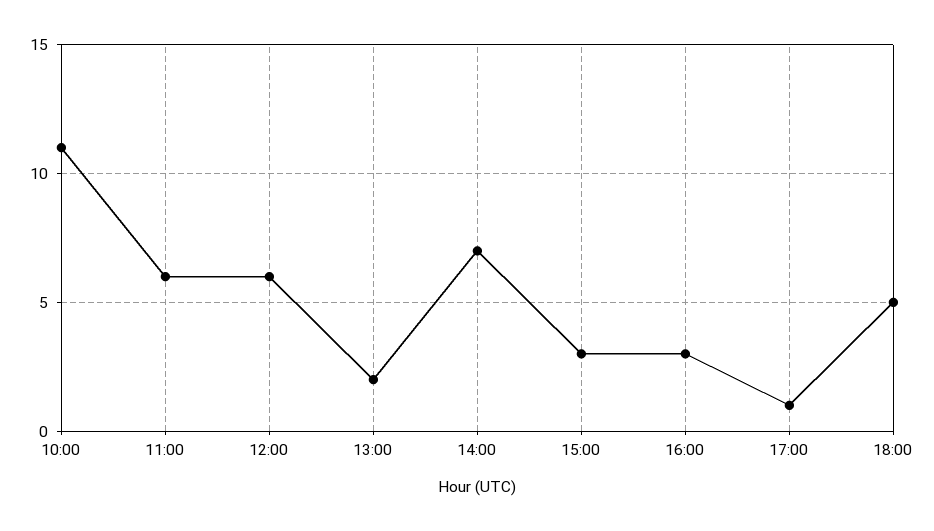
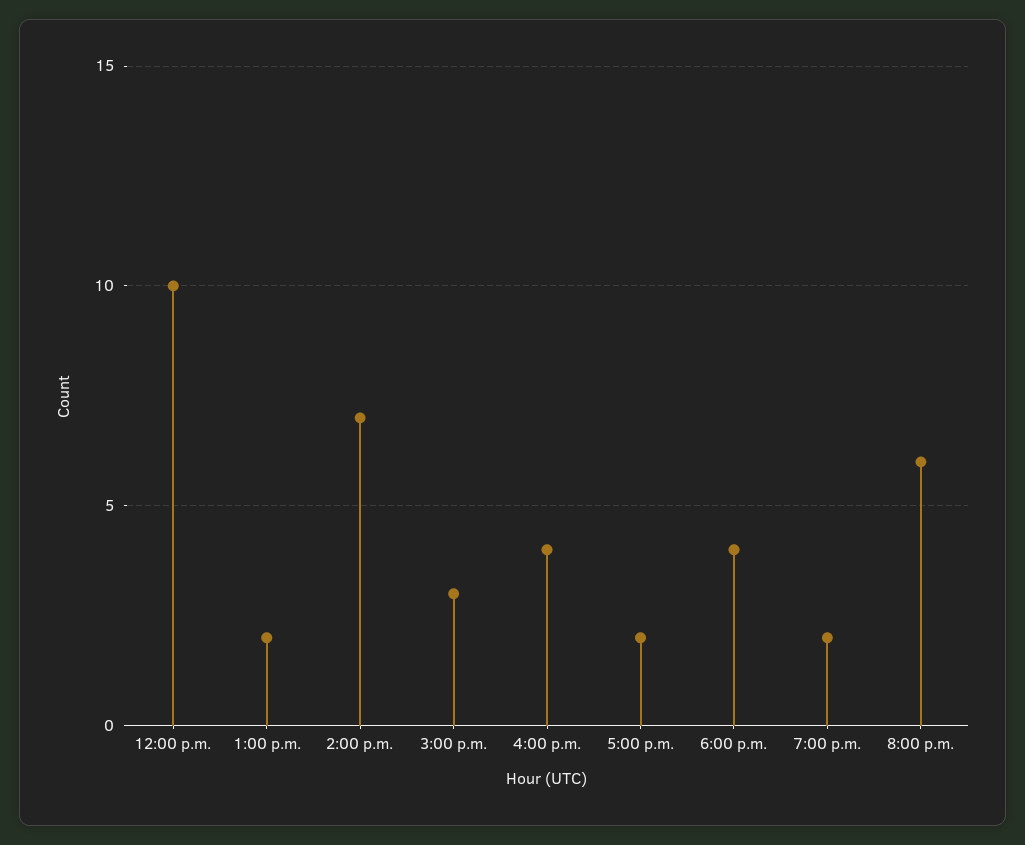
10:00: 11 -> none
11:00: 6 -> none
12:00: 6 -> 10
16:00: 3 -> 4
17:00: 1 -> 2
18:00: 5 -> 4
7:00 p.m.: none -> 2
8:00 p.m.: none -> 6

